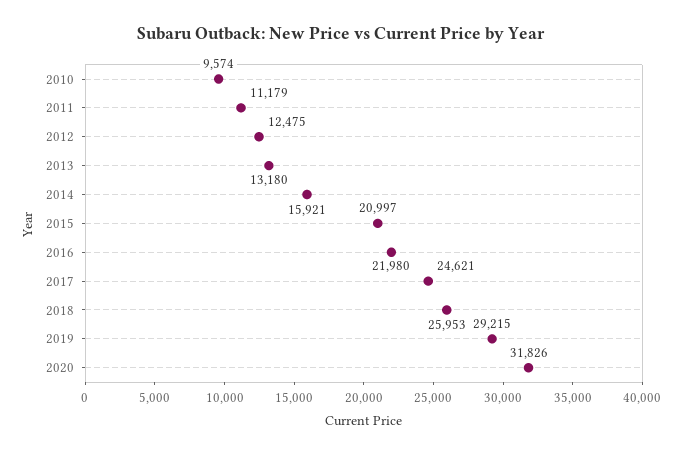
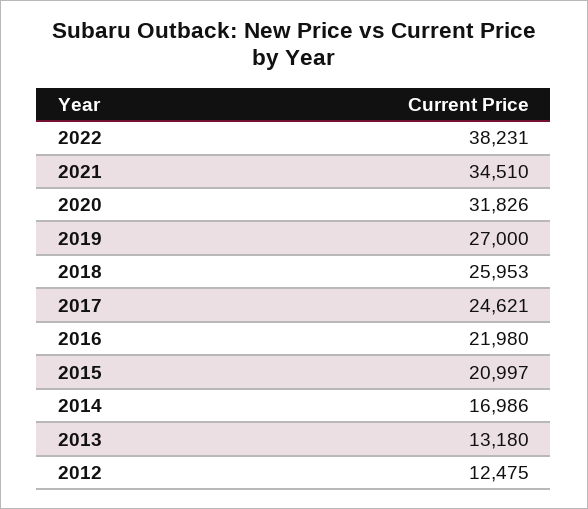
2010: 9574 -> none
2011: 11179 -> none
2014: 15921 -> 16986
2019: 29215 -> 27000
2022: none -> 38231
2021: none -> 34510

